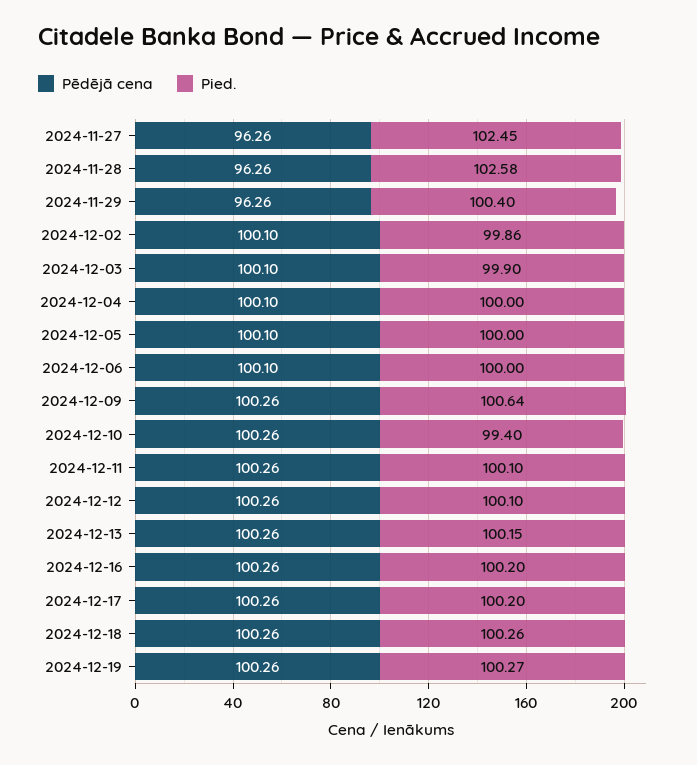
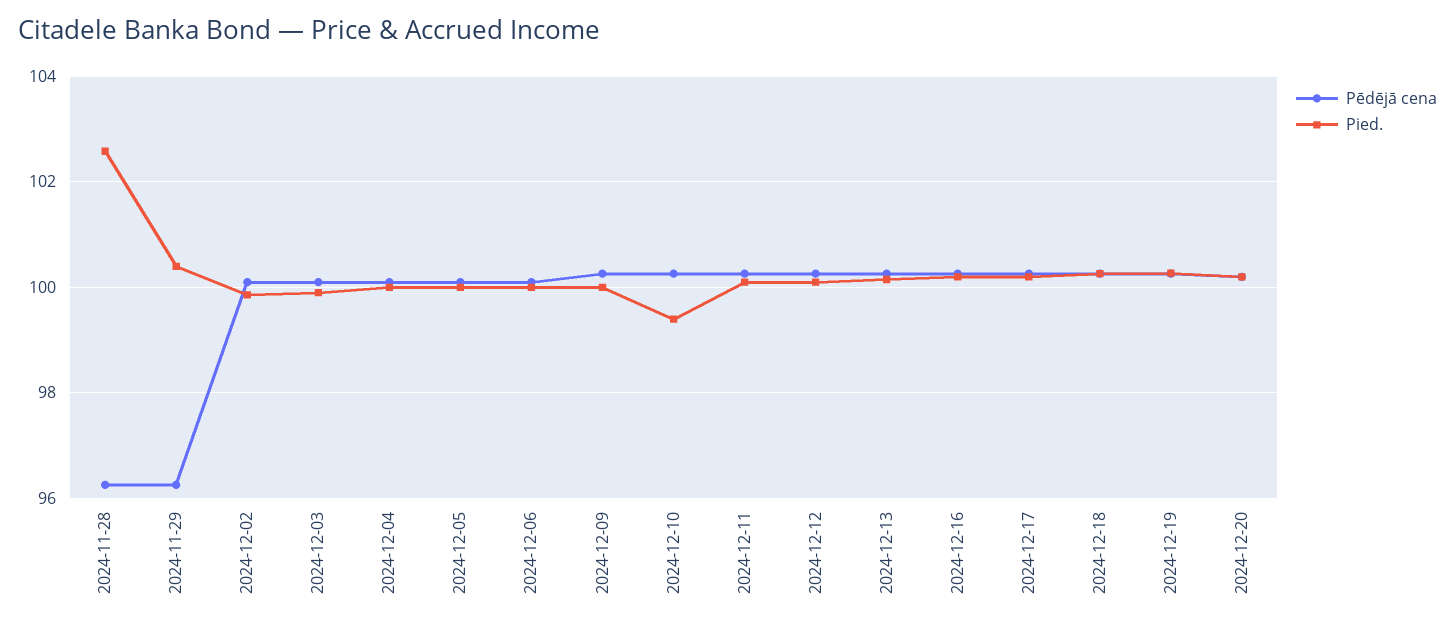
Pēdējā cena, 2024-11-27: 96.26 -> none
Pied., 2024-11-27: 102.45 -> none
Pied., 2024-12-09: 100.64 -> 100
Pēdējā cena, 2024-12-20: none -> 100.2
Pied., 2024-12-20: none -> 100.2

